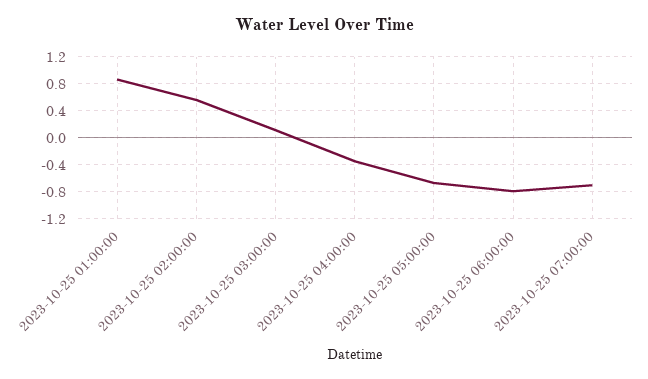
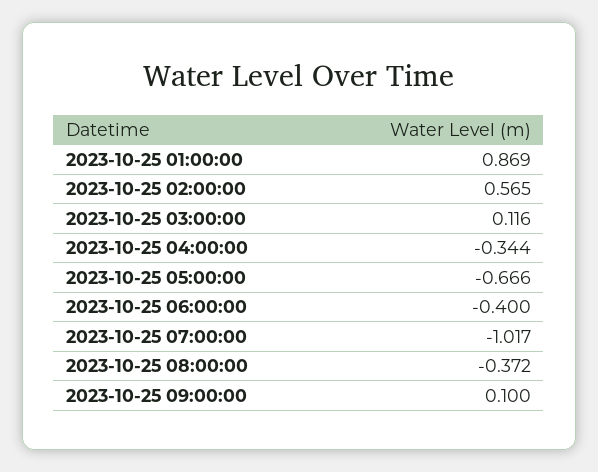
2023-10-25 06:00:00: -0.8 -> -0.4
2023-10-25 07:00:00: -0.7 -> -1.017
2023-10-25 08:00:00: none -> -0.372
2023-10-25 09:00:00: none -> 0.1

